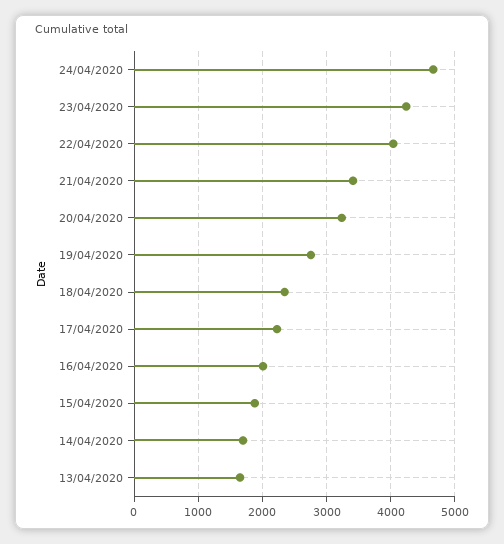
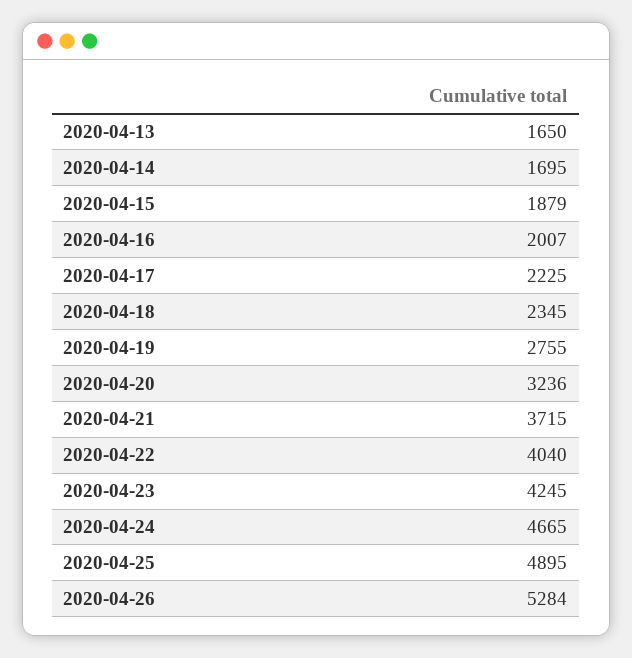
21/04/2020: 3400 -> 3715
2020-04-25: none -> 4895
2020-04-26: none -> 5284

